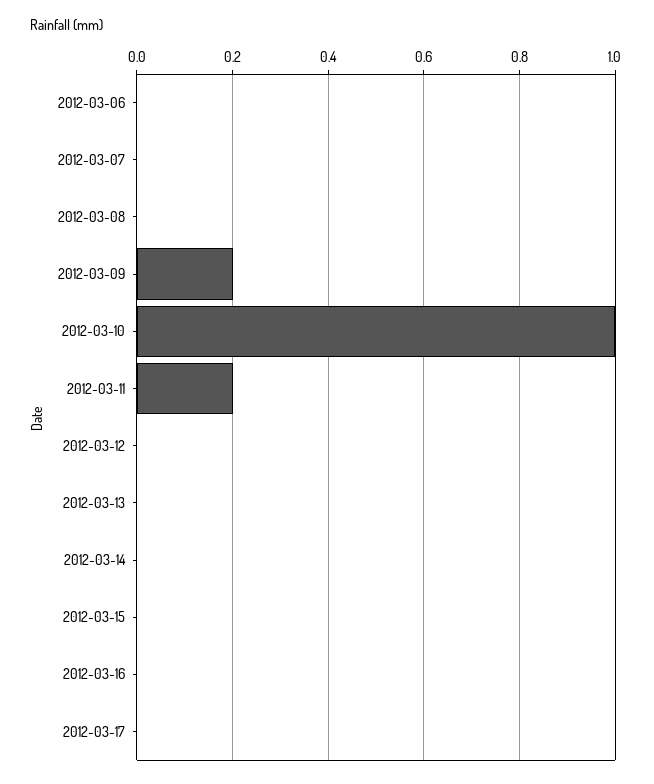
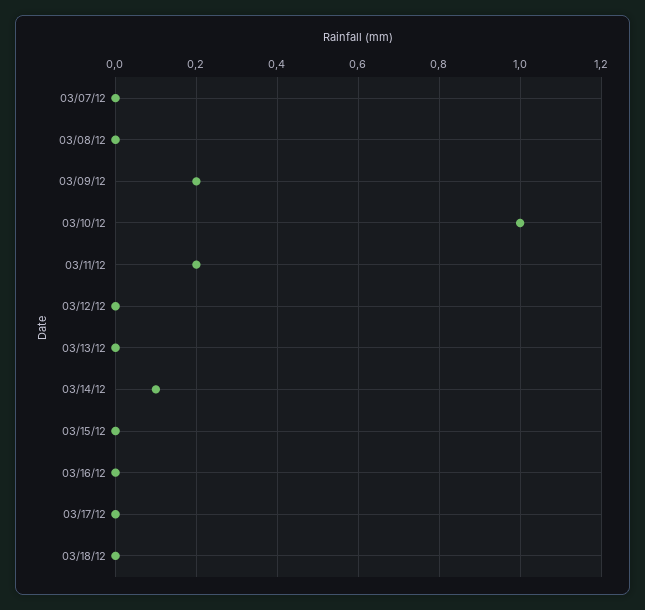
2012-03-06: 0 -> none
2012-03-14: 0 -> 0.1
03/18/12: none -> 0

